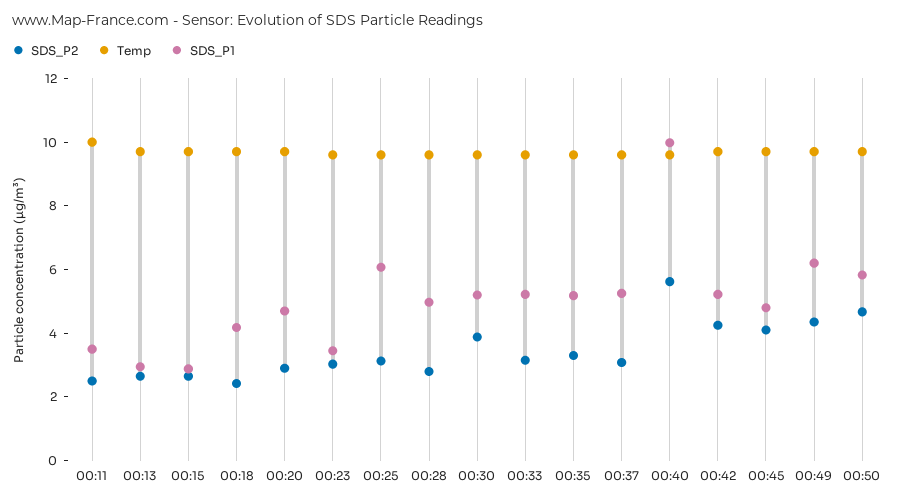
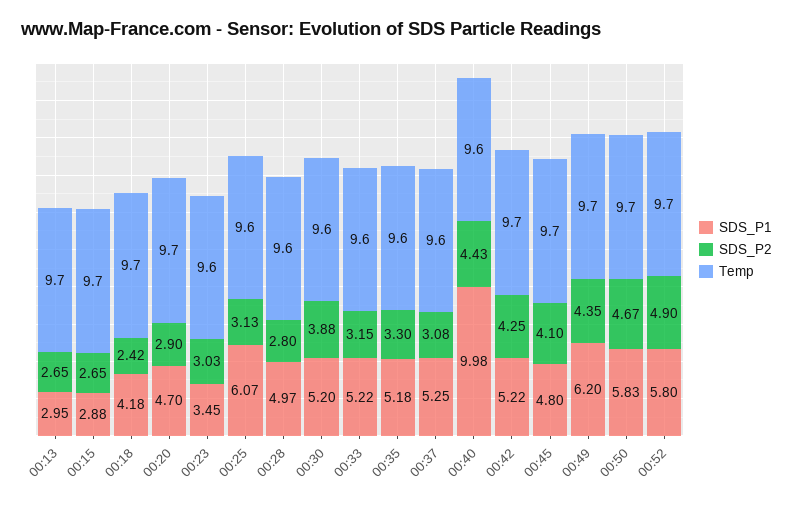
SDS_P2, 00:11: 2.5 -> none
Temp, 00:11: 10 -> none
SDS_P1, 00:11: 3.5 -> none
SDS_P2, 00:40: 5.5 -> 4.43
SDS_P1, 00:52: none -> 5.8
SDS_P2, 00:52: none -> 4.9
Temp, 00:52: none -> 9.7

